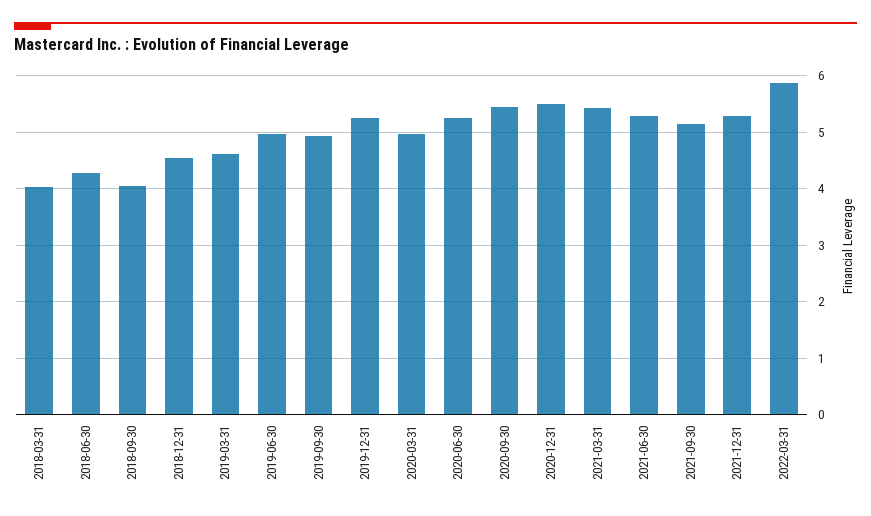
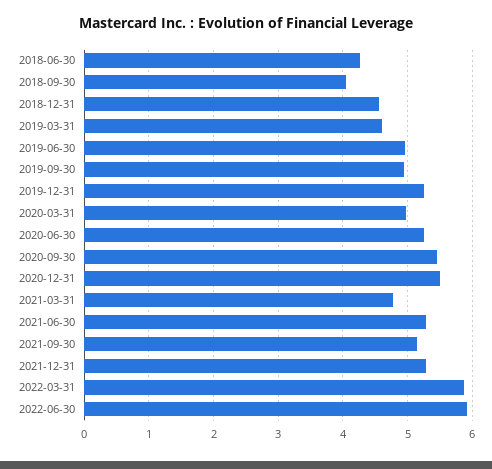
2018-03-31: 4 -> none
2021-03-31: 5.4 -> 4.8
2022-06-30: none -> 5.9

